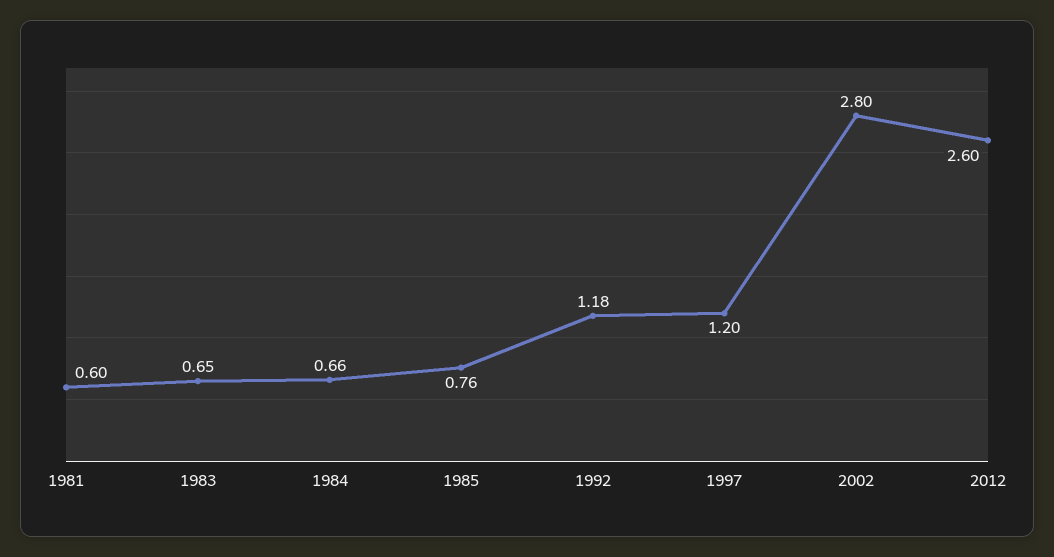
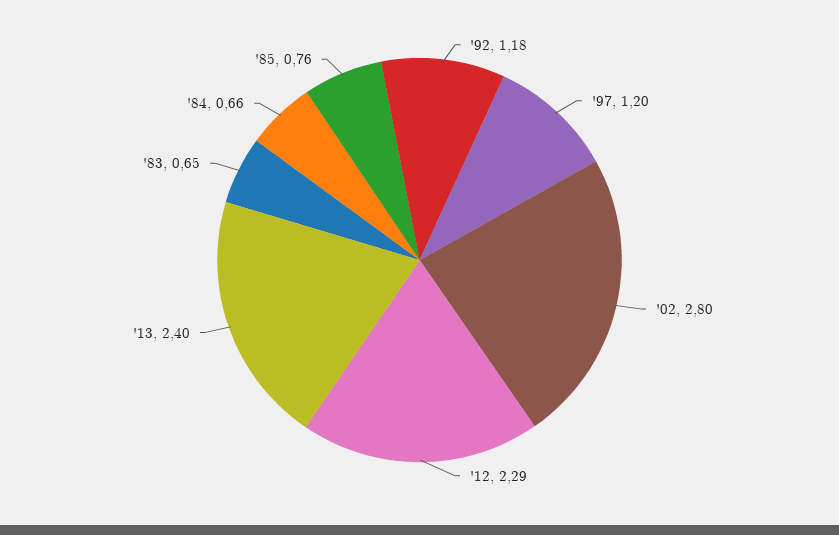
1981: 0.6 -> none
2012: 2.6 -> 2.29
'13: none -> 2.4

